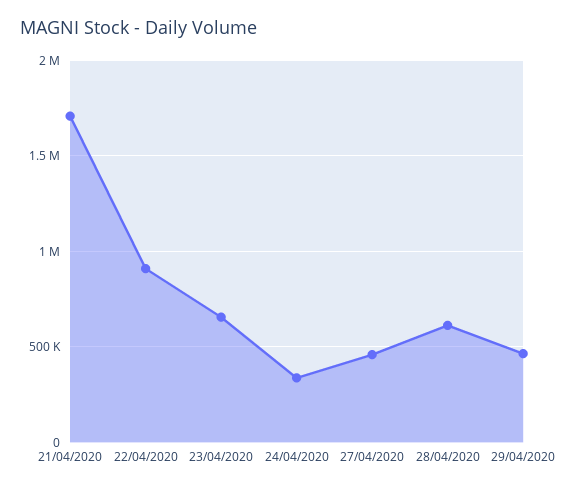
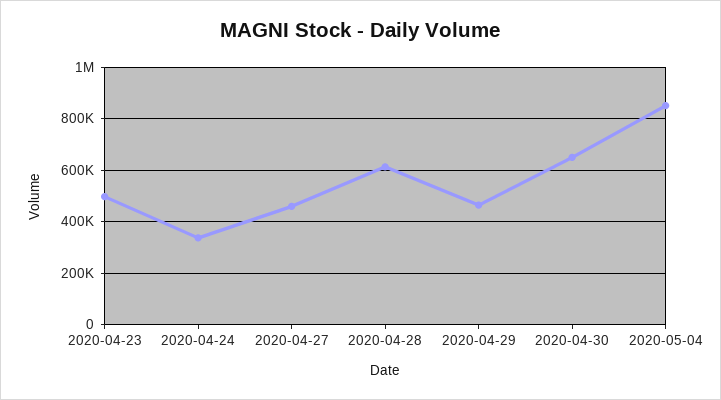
21/04/2020: 1700000 -> none
22/04/2020: 900000 -> none
23/04/2020: 650000 -> 500000
2020-04-30: none -> 650000
2020-05-04: none -> 850000

